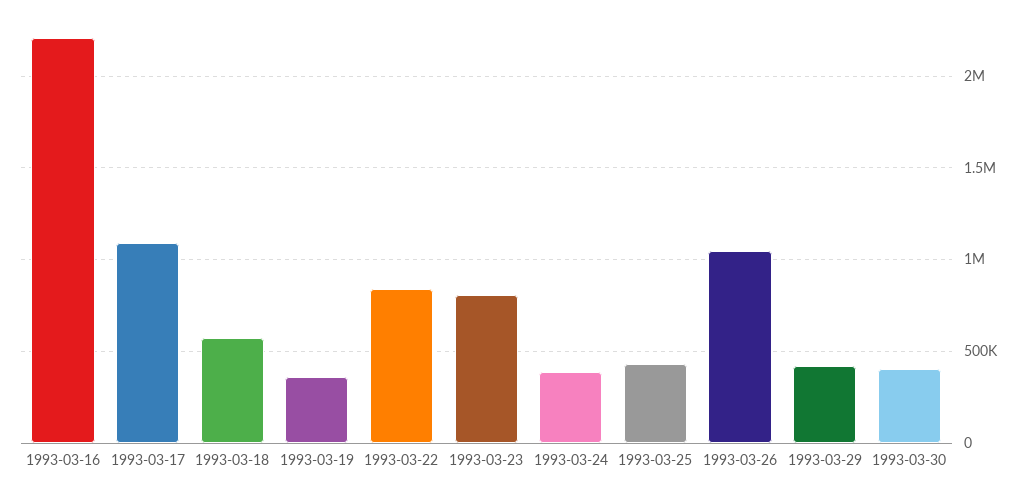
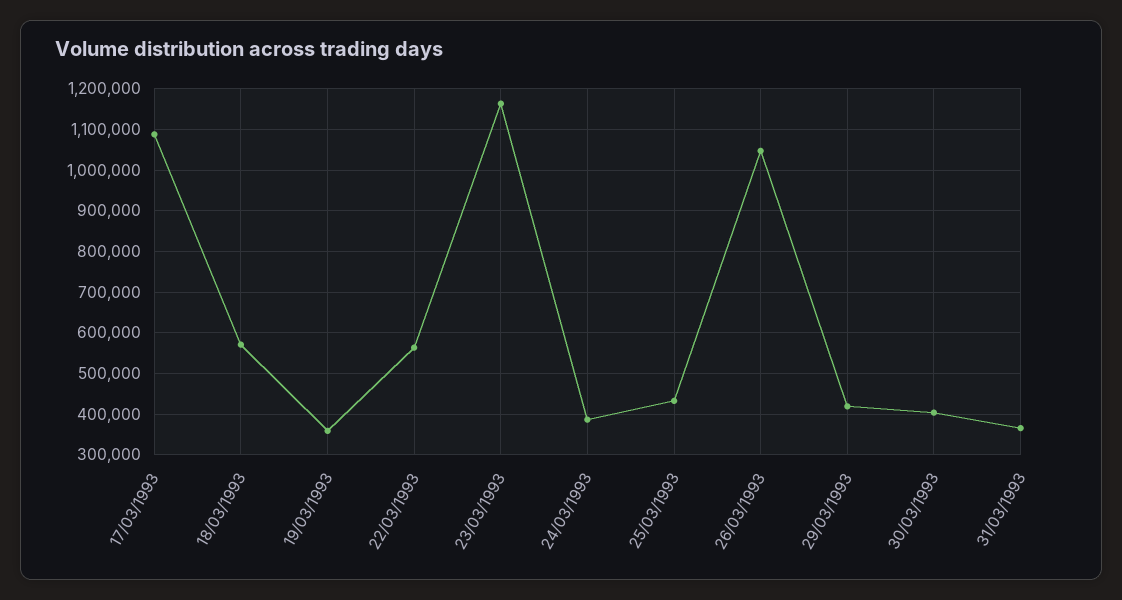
1993-03-16: 2200000 -> none
1993-03-22: 850000 -> 560000
1993-03-23: 800000 -> 1160000
31/03/1993: none -> 360000

